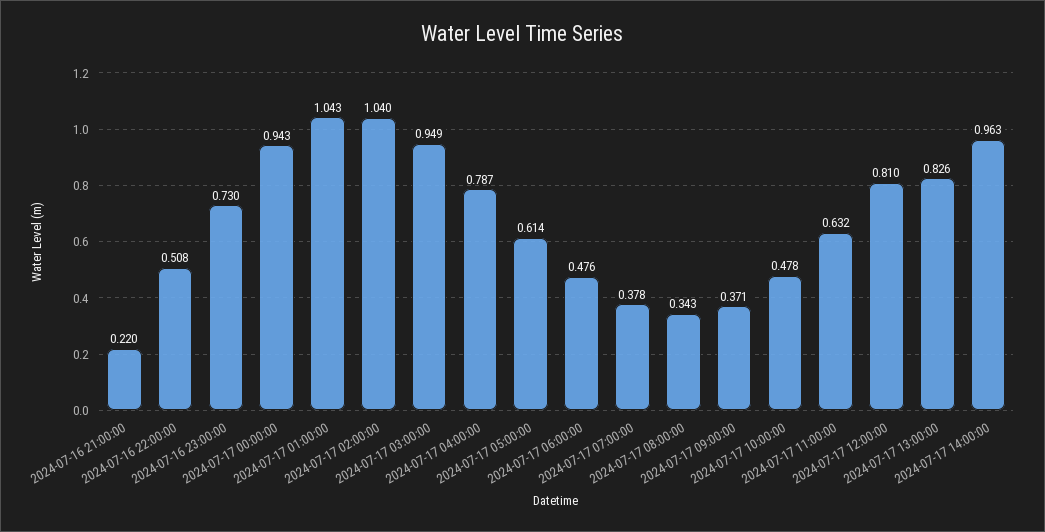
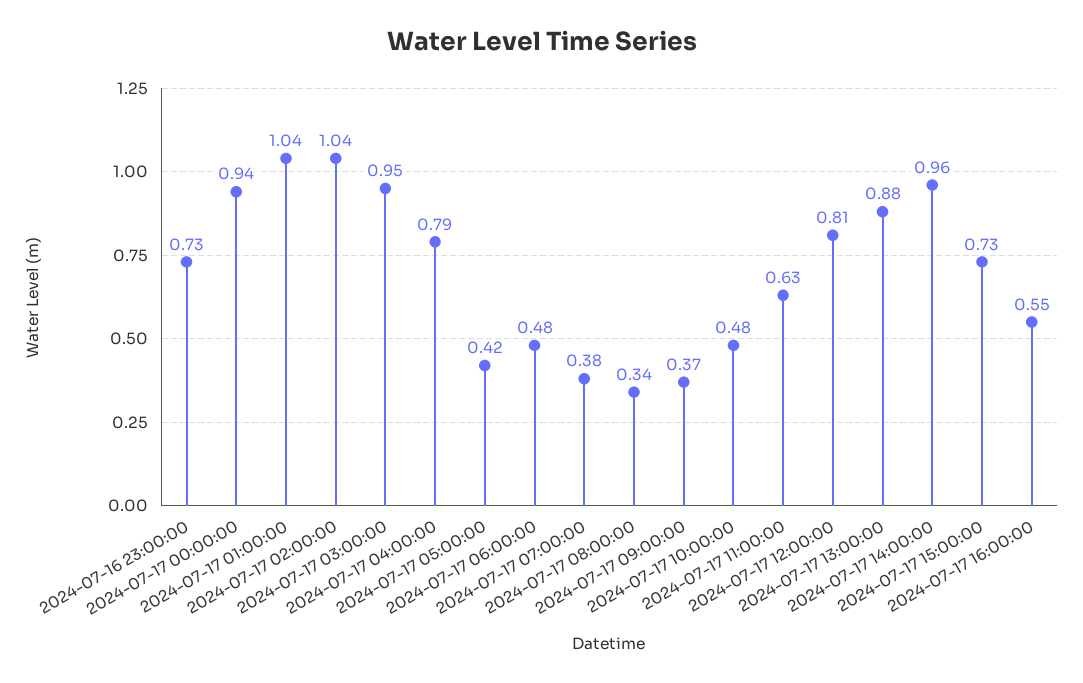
2024-07-16 21:00:00: 0.22 -> none
2024-07-16 22:00:00: 0.508 -> none
2024-07-17 05:00:00: 0.614 -> 0.42
2024-07-17 13:00:00: 0.826 -> 0.88
2024-07-17 15:00:00: none -> 0.73
2024-07-17 16:00:00: none -> 0.55

